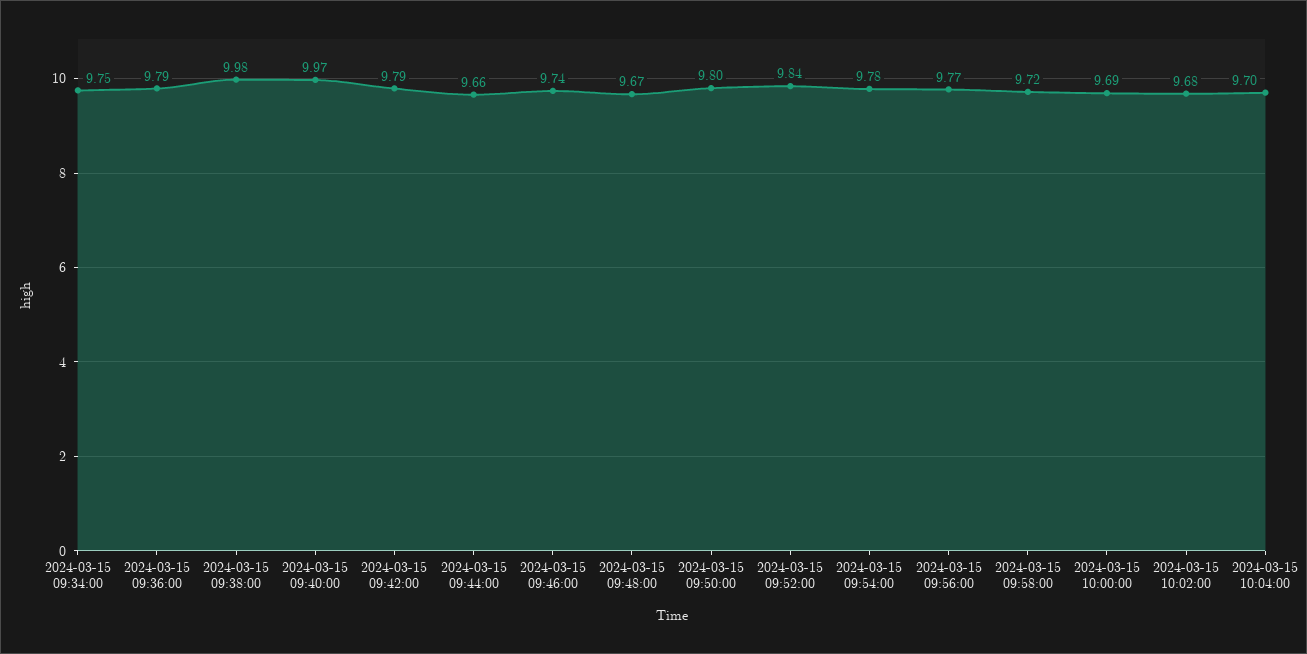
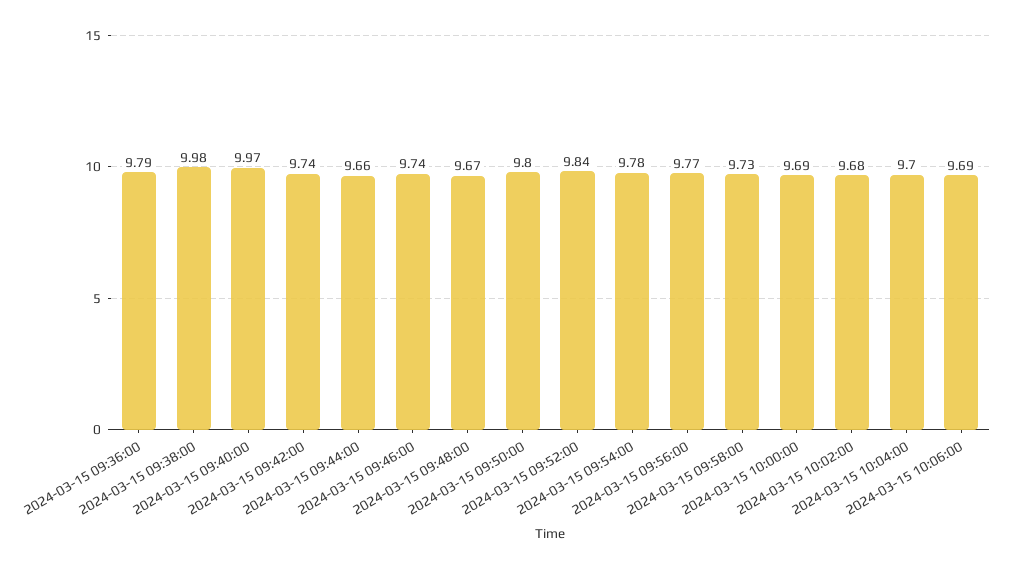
2024-03-15 09:34:00: 9.75 -> none
2024-03-15 09:42:00: 9.79 -> 9.74
2024-03-15 09:58:00: 9.72 -> 9.73
2024-03-15 10:06:00: none -> 9.69

